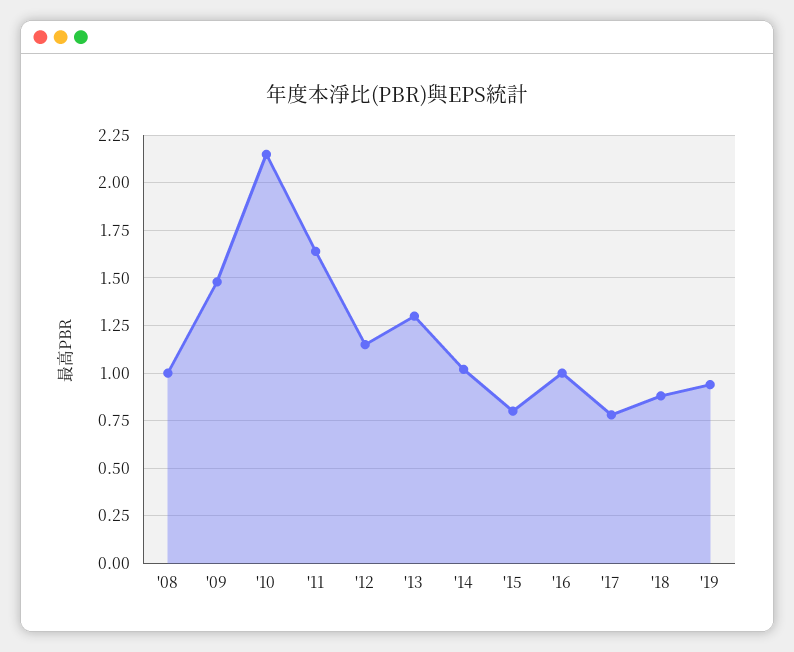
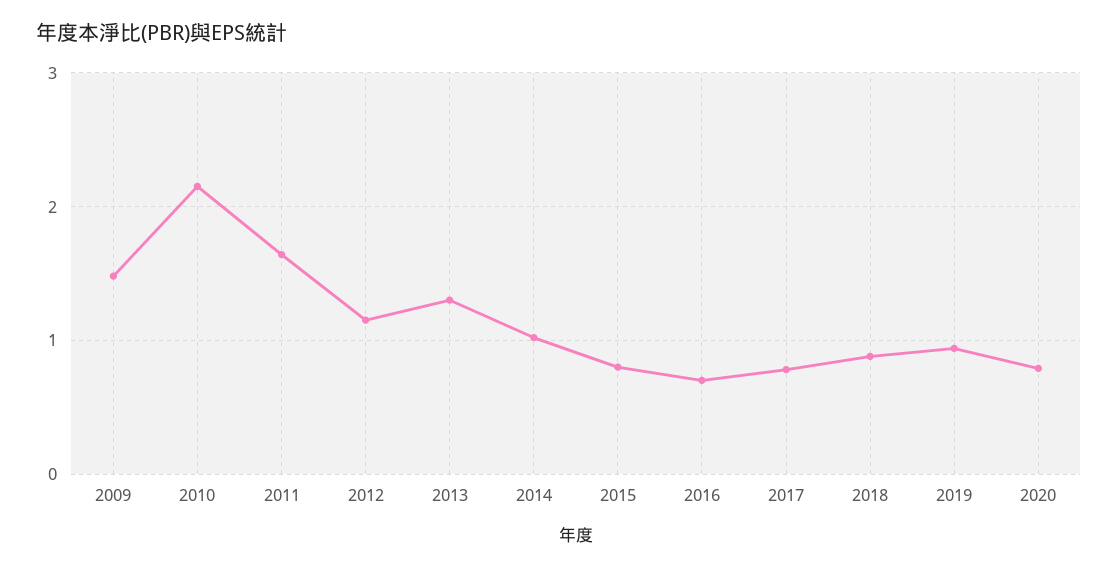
'08: 1 -> none
'16: 1 -> 0.7
2020: none -> 0.8

